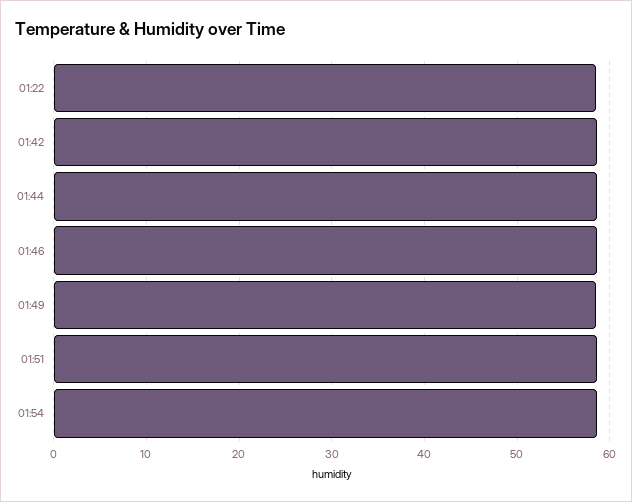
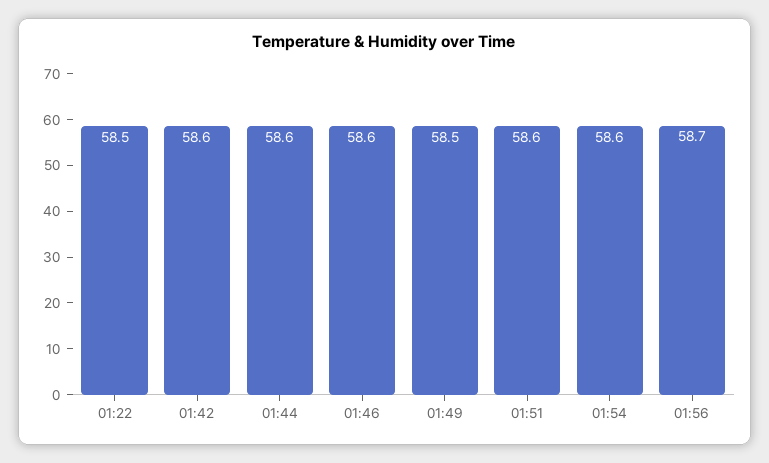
01:56: none -> 58.7

